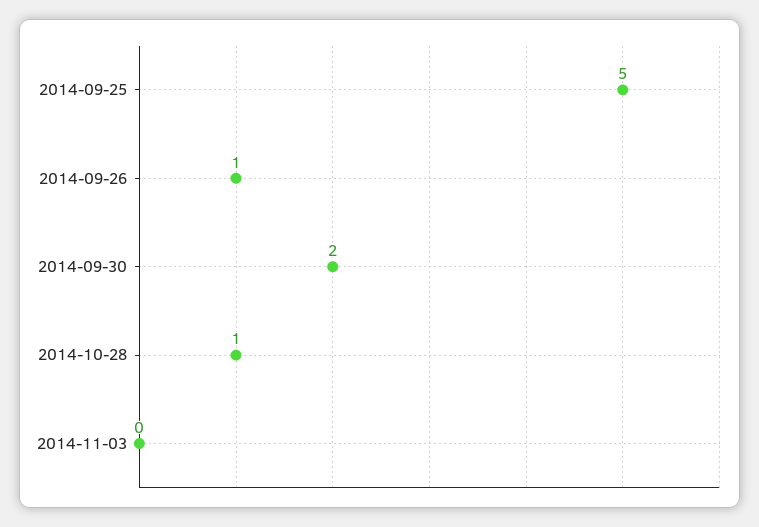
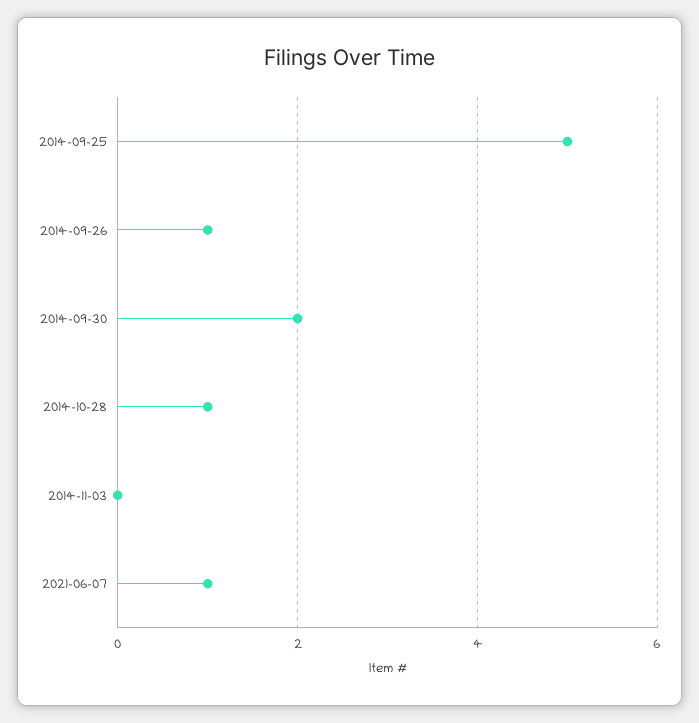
2021-06-07: none -> 1

